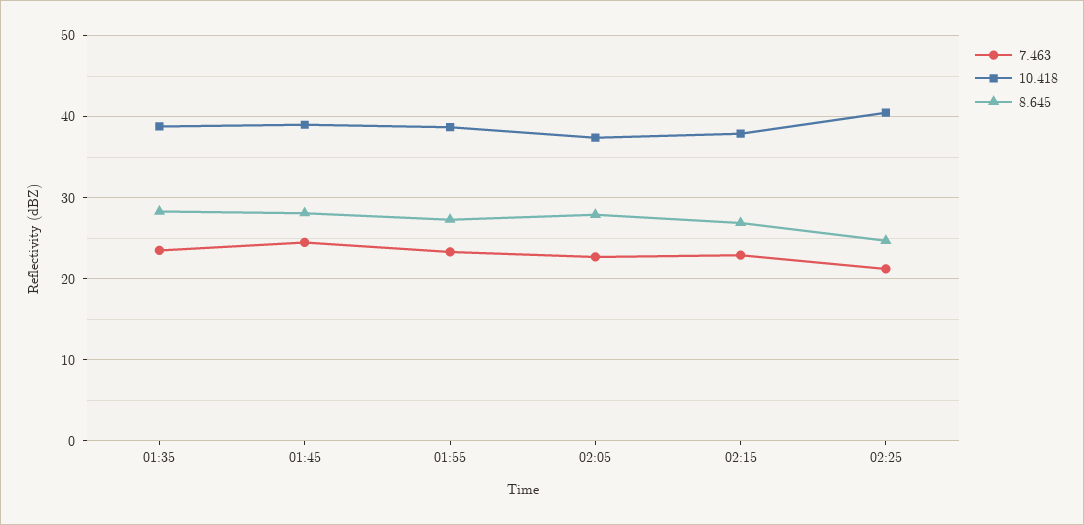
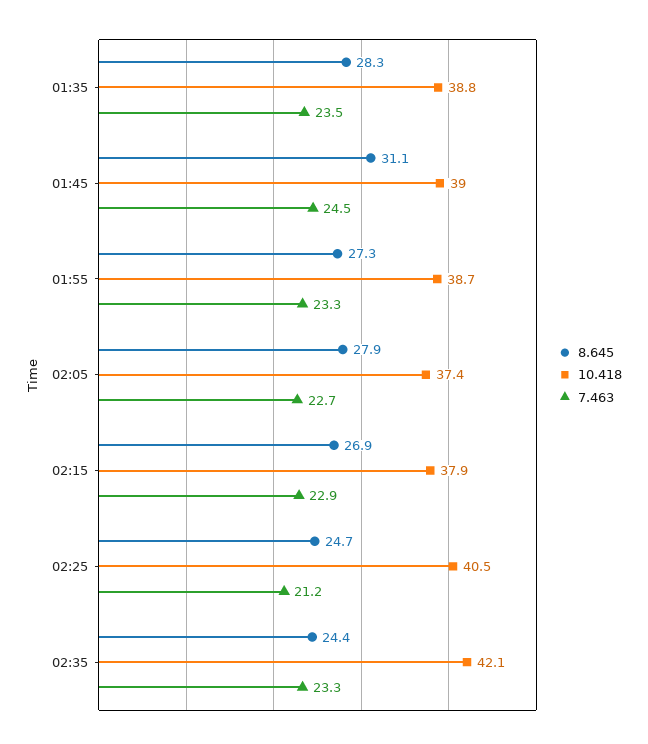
8.645, 01:45: 28 -> 31.1
8.645, 02:35: none -> 24.4
10.418, 02:35: none -> 42.1
7.463, 02:35: none -> 23.3

